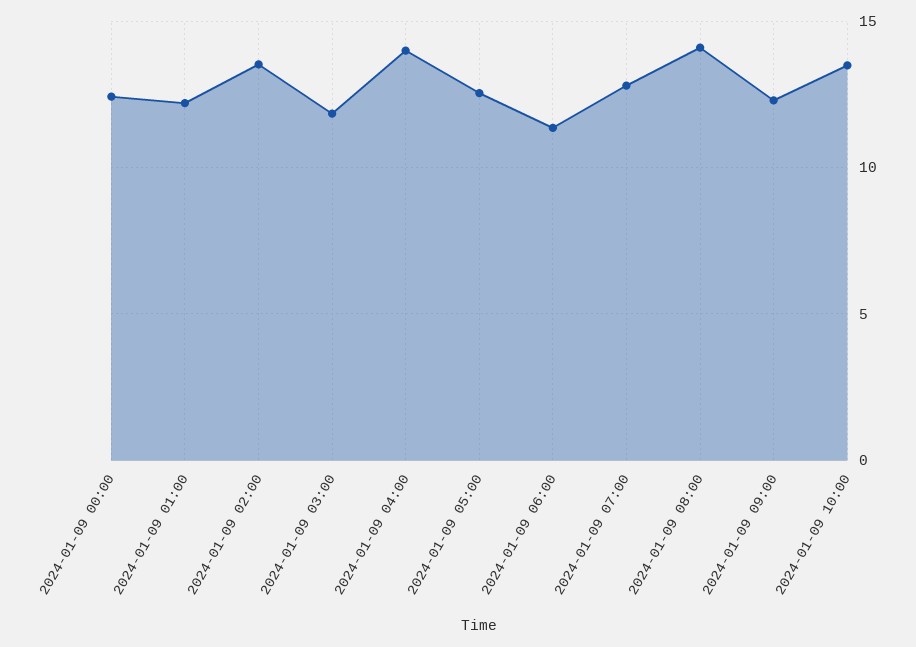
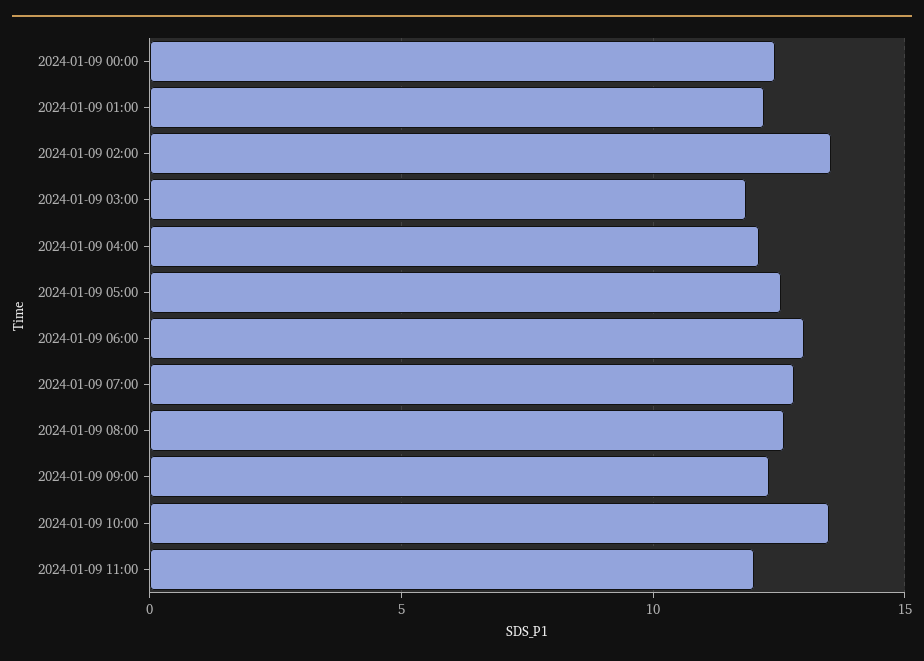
2024-01-09 04:00: 14 -> 12
2024-01-09 06:00: 11.5 -> 13
2024-01-09 08:00: 14 -> 12.5
2024-01-09 11:00: none -> 12

